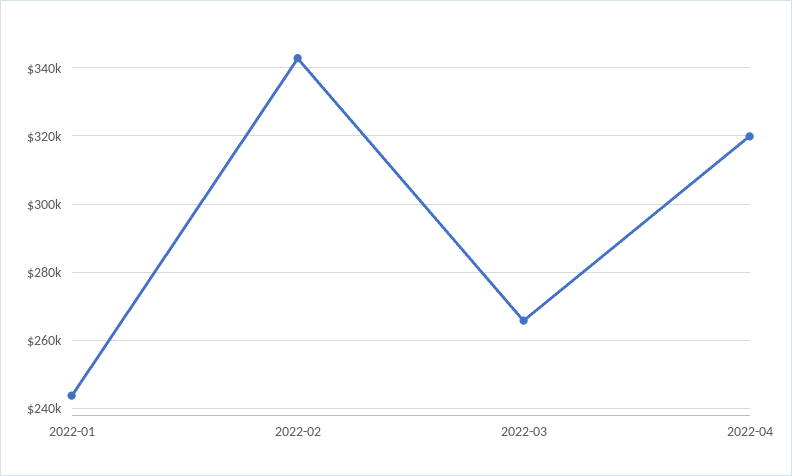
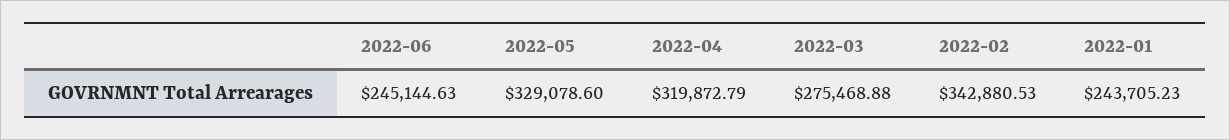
2022-03: 266000 -> 275468.88
2022-06: none -> 245144.63
2022-05: none -> 329078.6

